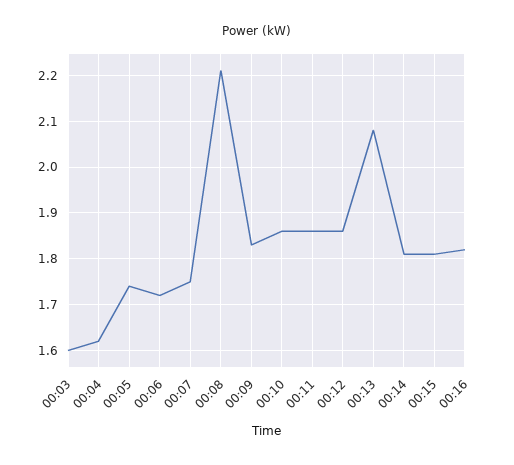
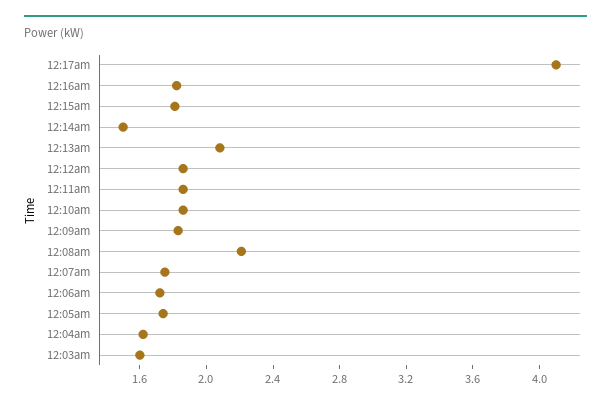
00:14: 1.8 -> 1.5
12:17am: none -> 4.1

